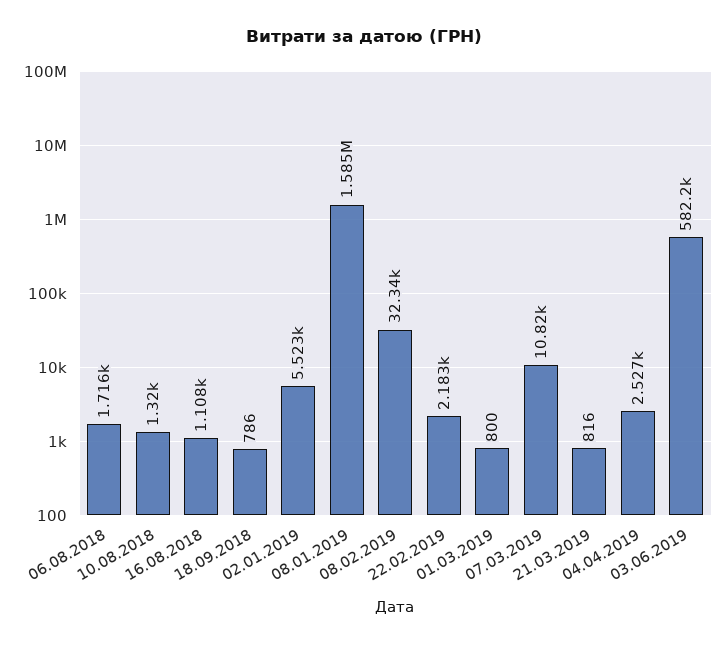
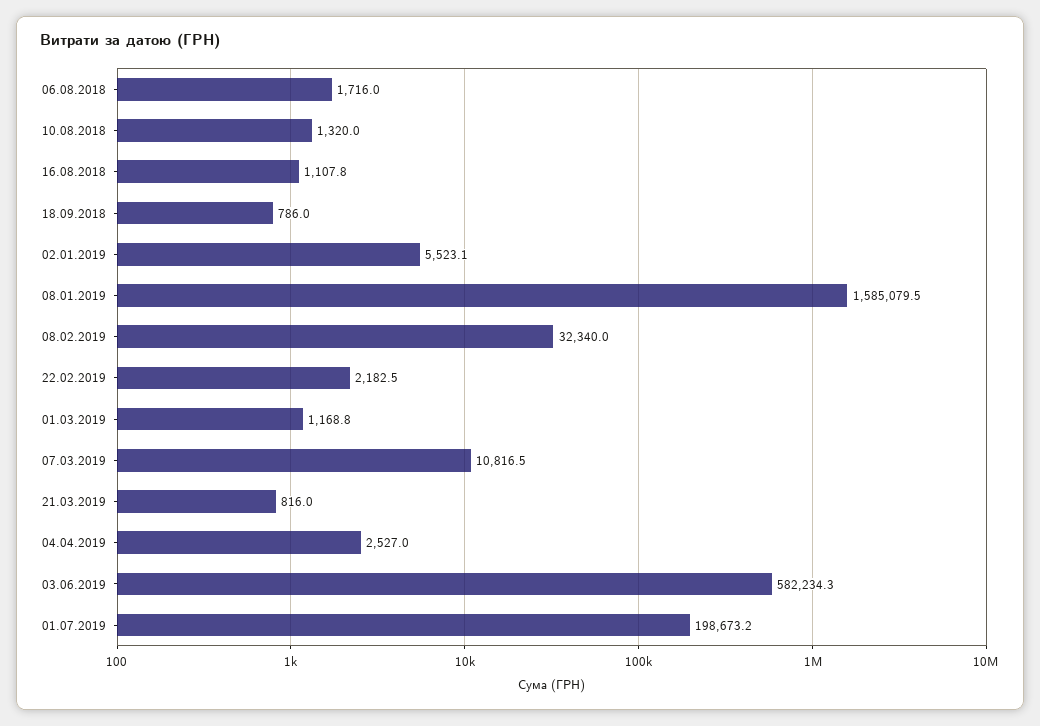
01.03.2019: 800 -> 1168.8
01.07.2019: none -> 198673.2

